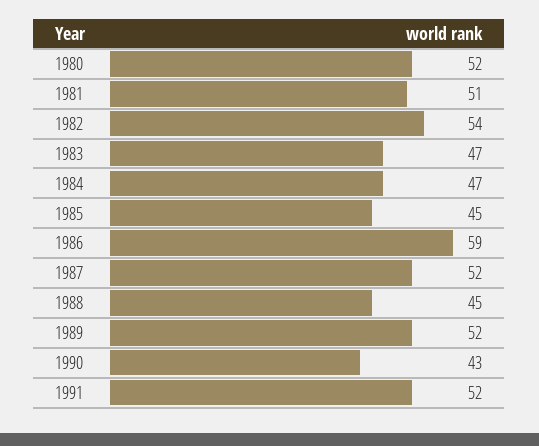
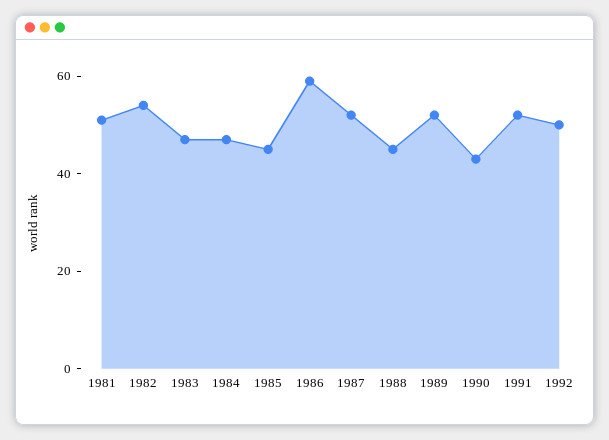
1980: 52 -> none
1992: none -> 50

